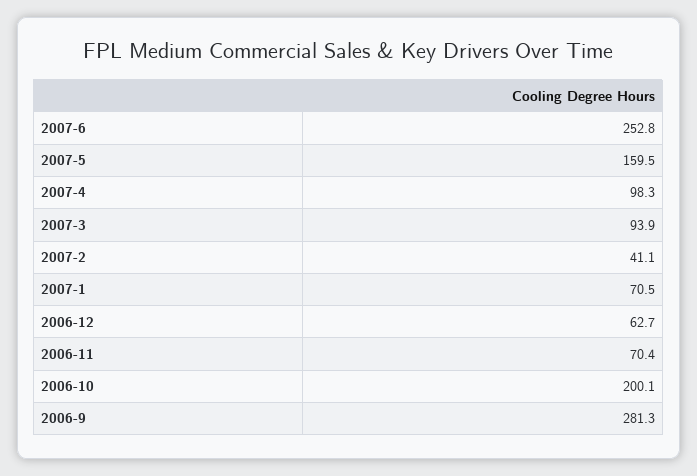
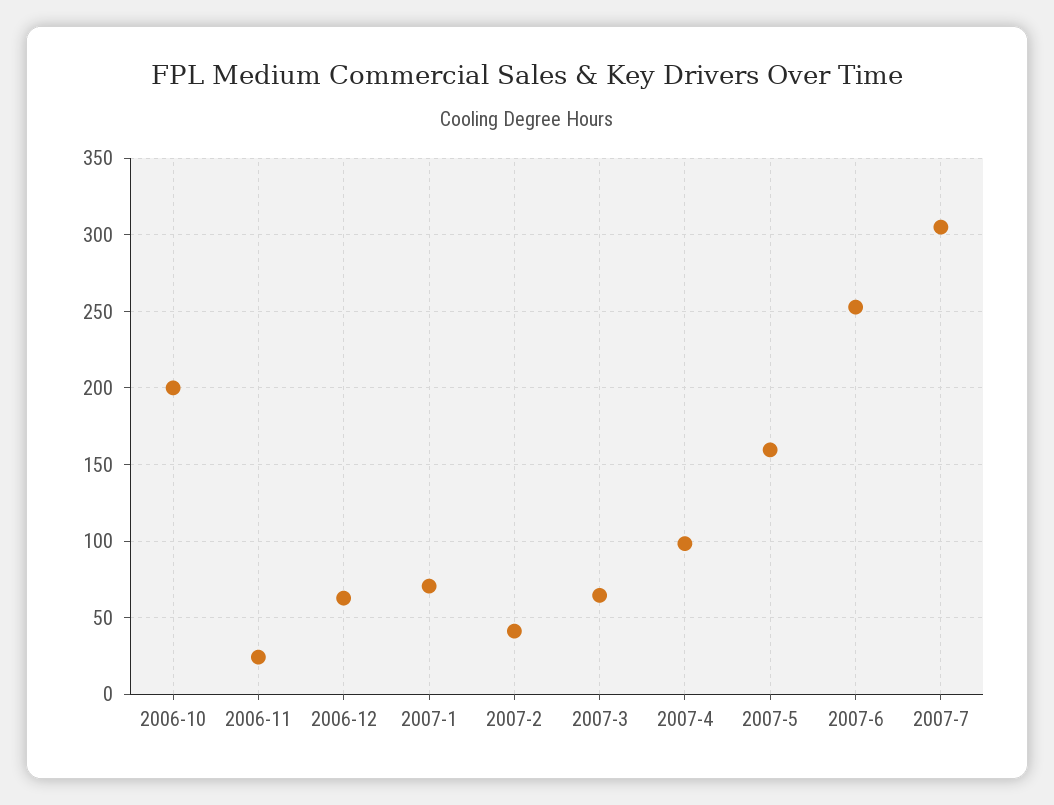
2007-3: 93.9 -> 65
2006-11: 70.4 -> 25
2006-9: 281.3 -> none
2007-7: none -> 305

